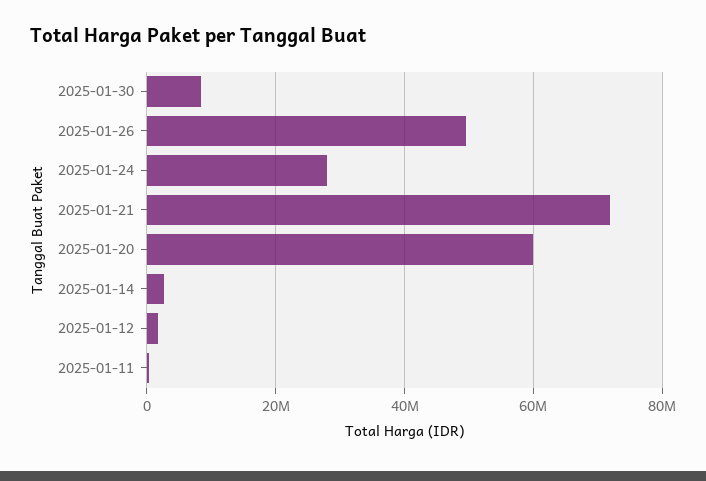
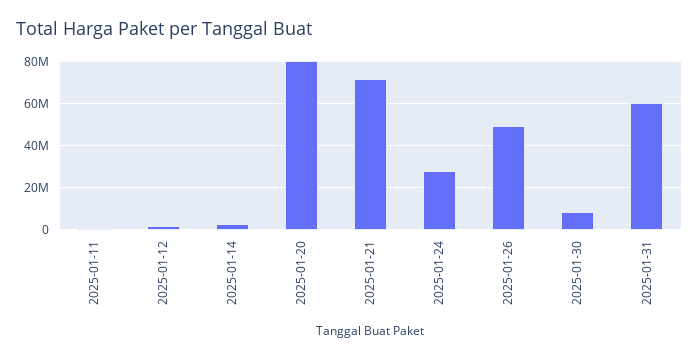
2025-01-20: 60000000 -> 80000000
2025-01-31: none -> 60000000

